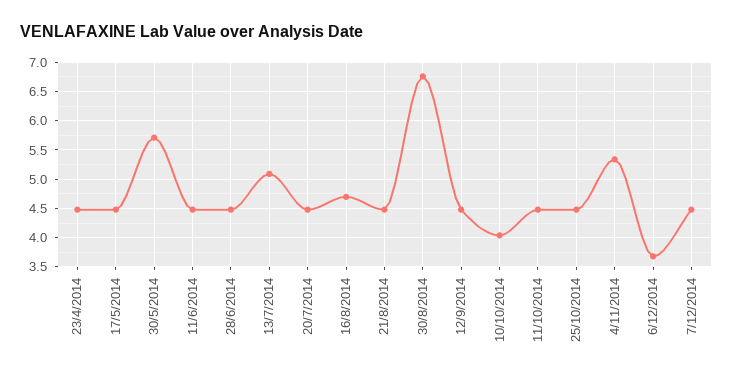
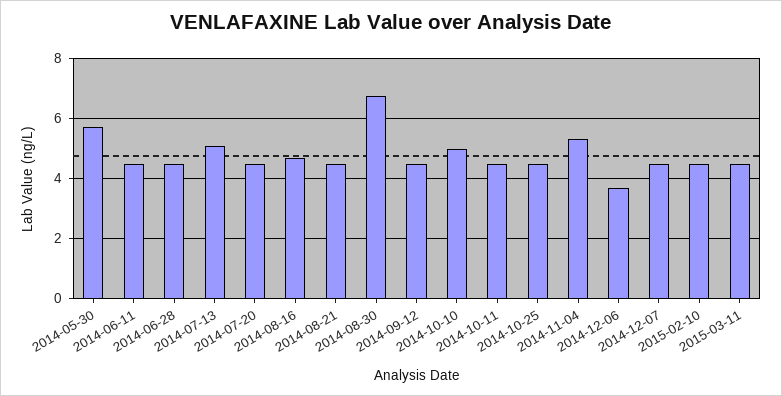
23/4/2014: 4.5 -> none
17/5/2014: 4.5 -> none
10/10/2014: 4 -> 5
2015-02-10: none -> 4.5
2015-03-11: none -> 4.5

